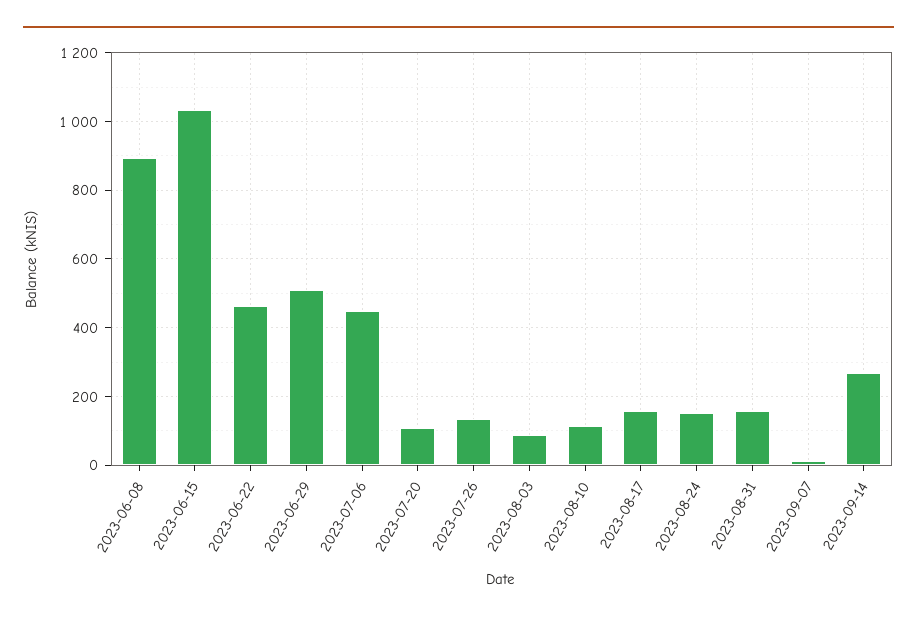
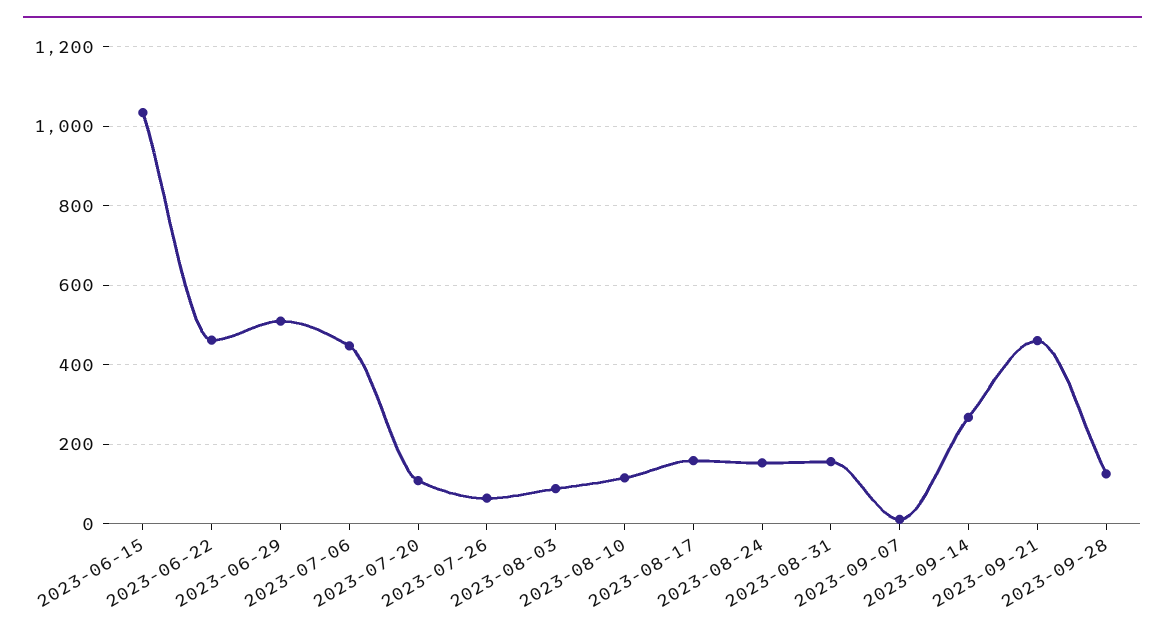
2023-06-08: 900 -> none
2023-07-26: 140 -> 60
2023-09-21: none -> 460
2023-09-28: none -> 120

